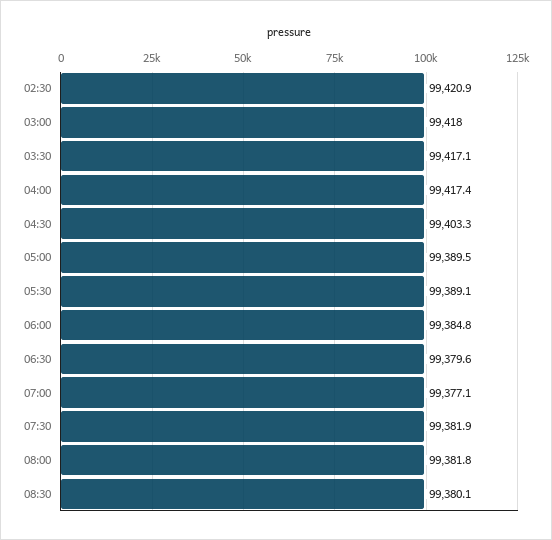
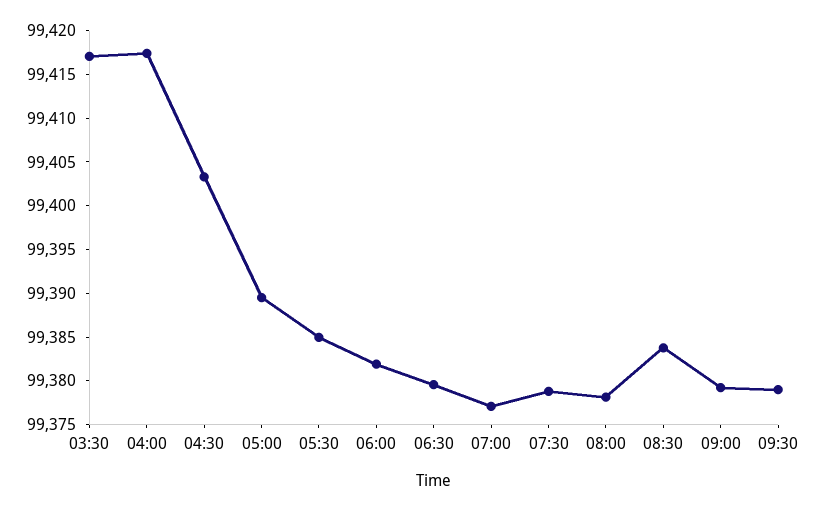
02:30: 99420.9 -> none
03:00: 99418 -> none
05:30: 99389.1 -> 99385
06:00: 99384.8 -> 99382
07:30: 99381.9 -> 99379
08:00: 99381.8 -> 99378
08:30: 99380.1 -> 99384
09:00: none -> 99379
09:30: none -> 99379

